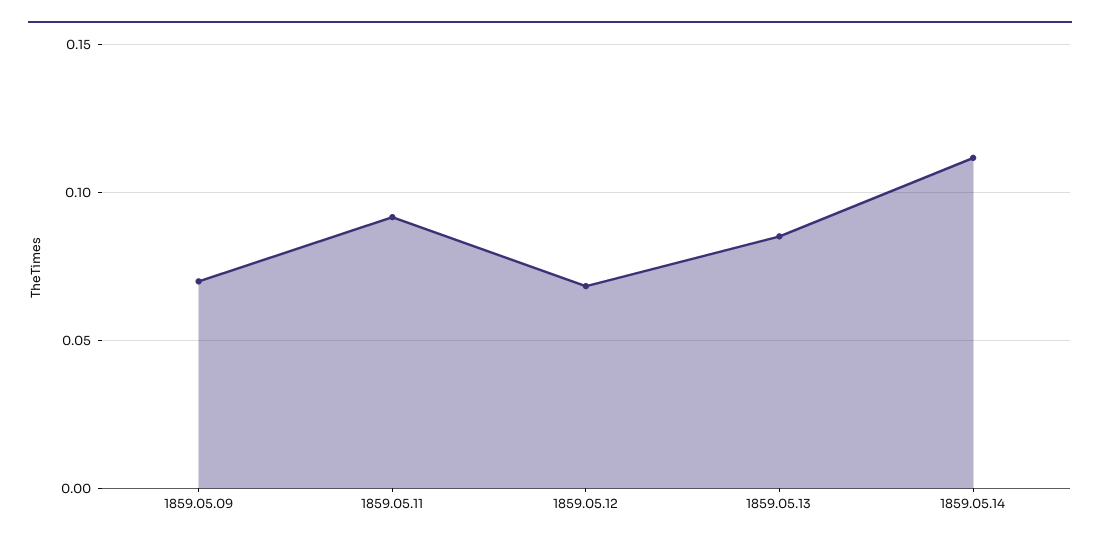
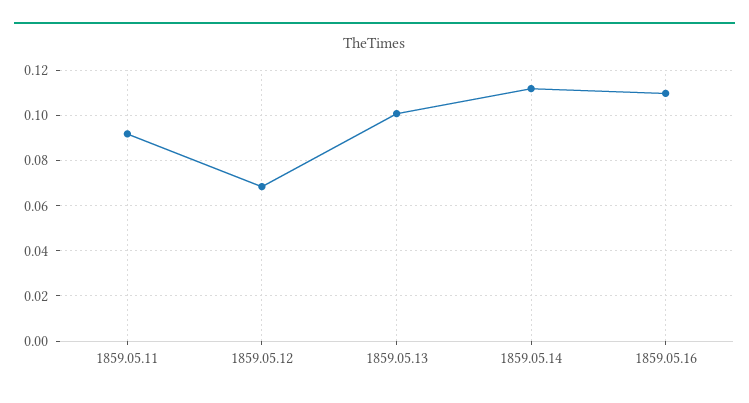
1859.05.09: 0.07 -> none
1859.05.13: 0.085 -> 0.1
1859.05.16: none -> 0.11

